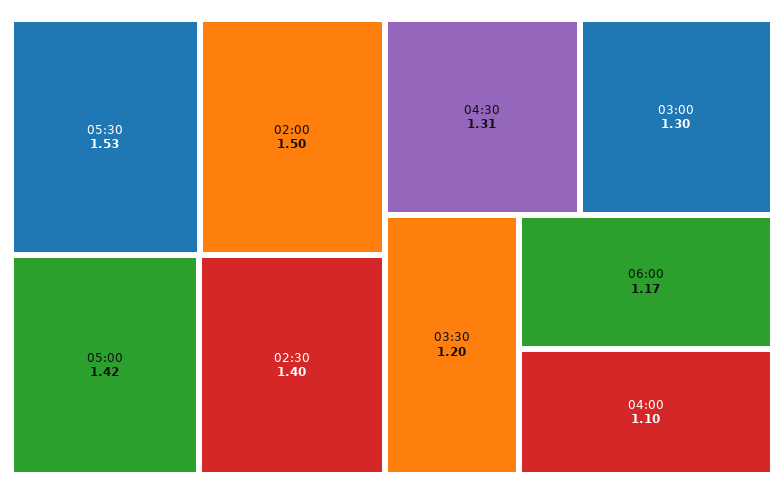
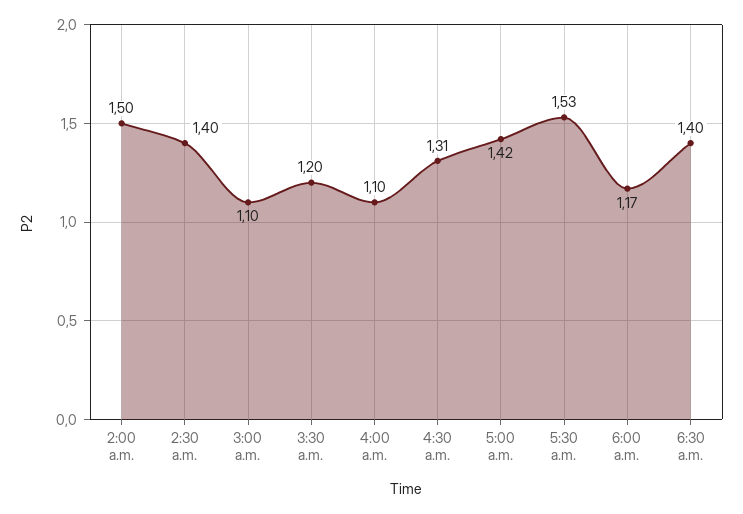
03:00: 1.3 -> 1.1
6:30 a.m.: none -> 1.4

